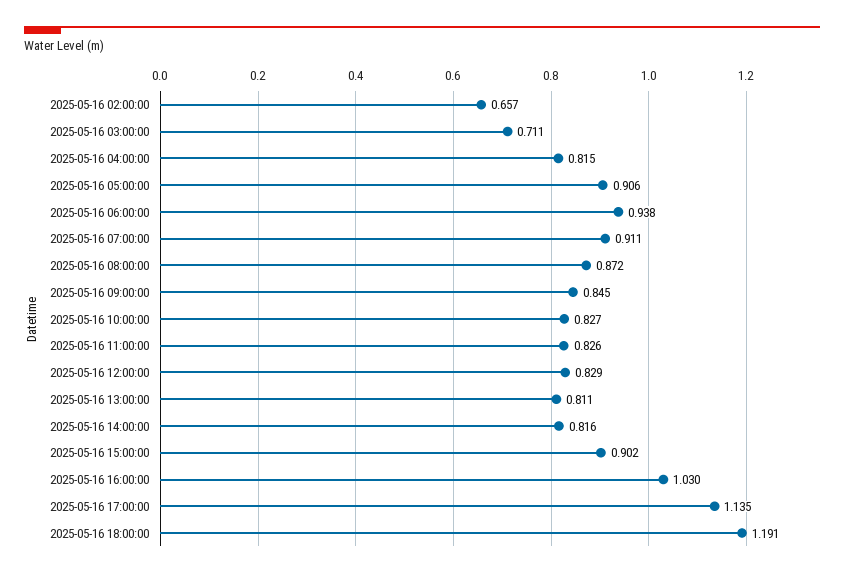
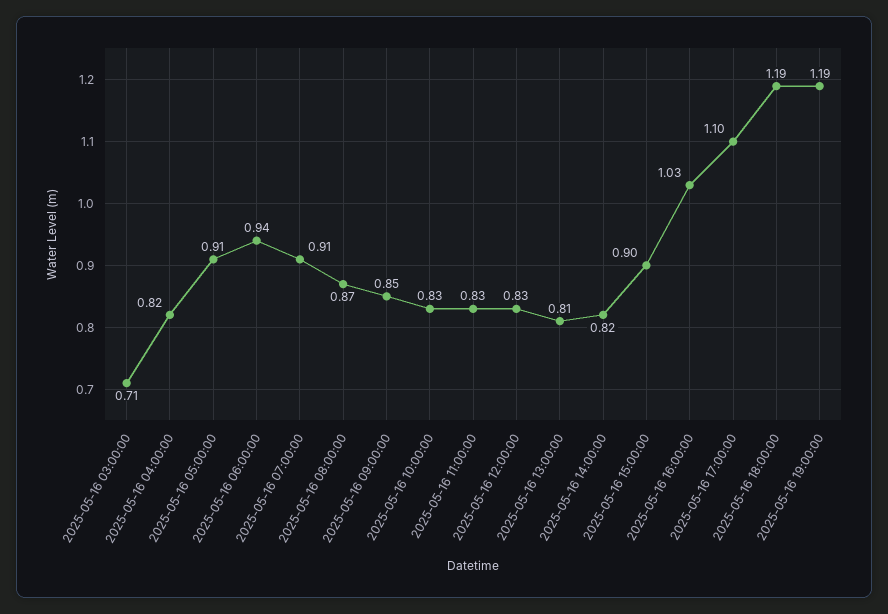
2025-05-16 02:00:00: 0.657 -> none
2025-05-16 17:00:00: 1.135 -> 1.1
2025-05-16 19:00:00: none -> 1.19

